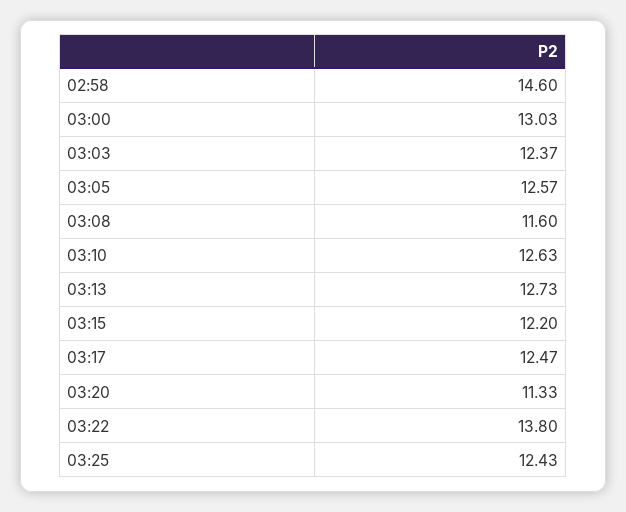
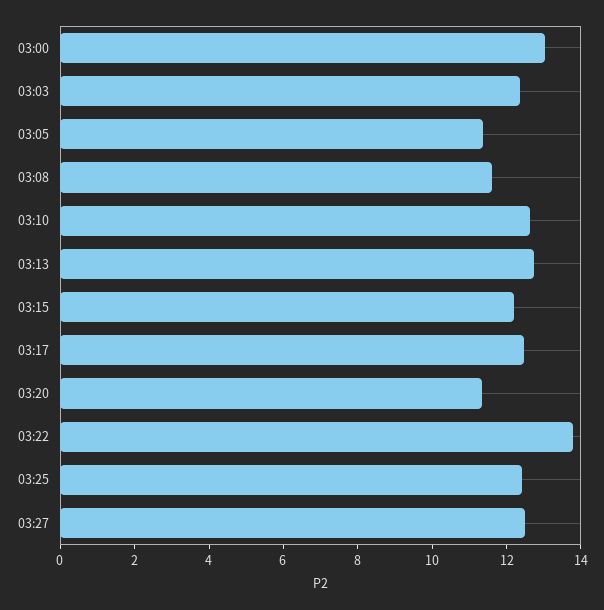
02:58: 14.6 -> none
03:05: 12.57 -> 11.5
03:27: none -> 12.5

